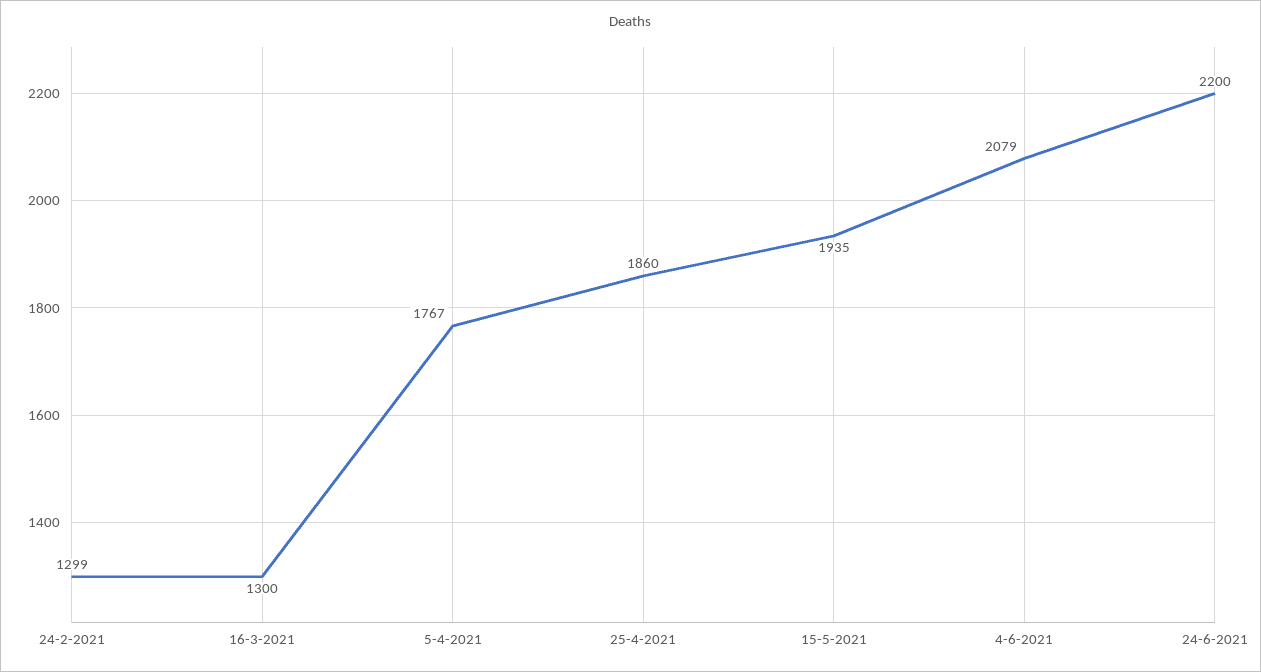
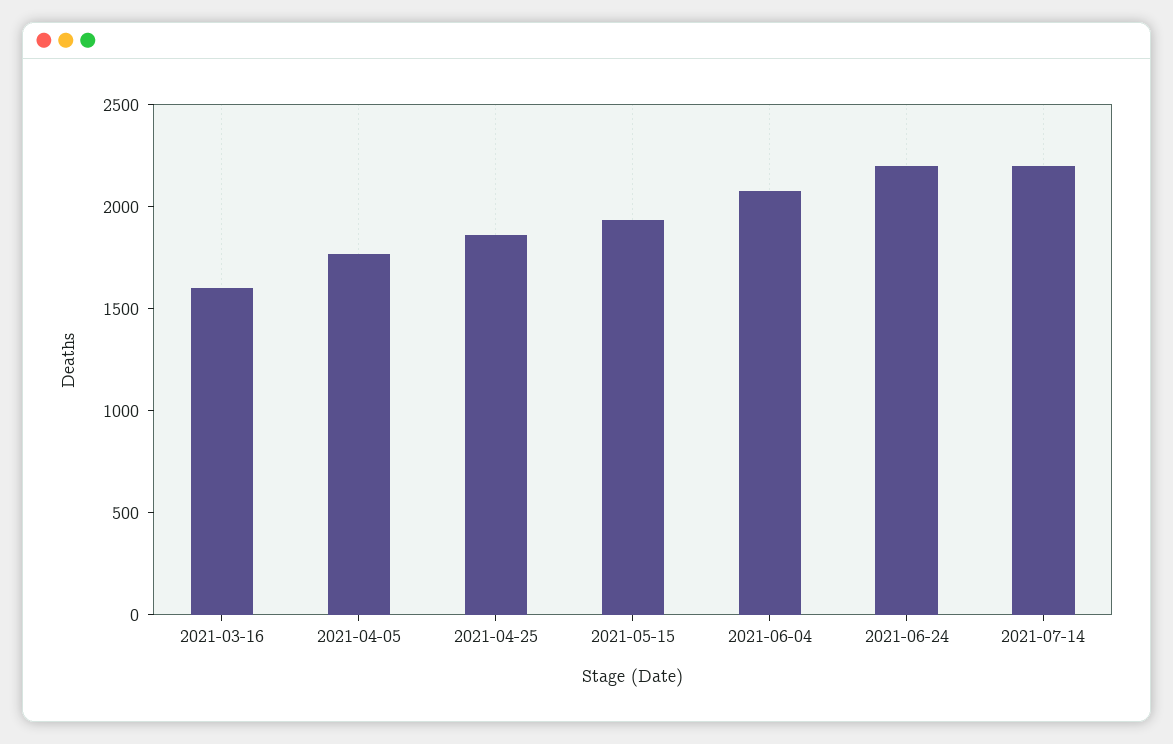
24-2-2021: 1299 -> none
16-3-2021: 1300 -> 1600
2021-07-14: none -> 2200

